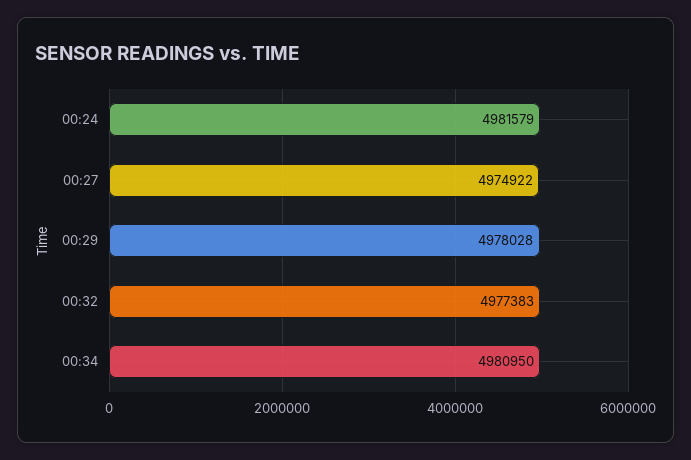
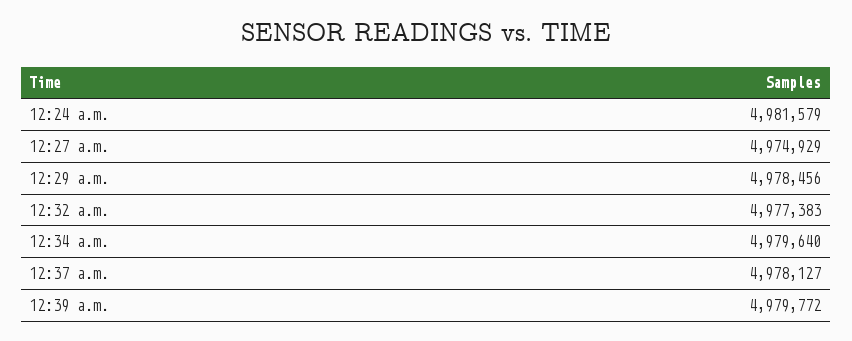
00:27: 4974922 -> 4974929
00:29: 4978028 -> 4978456
00:34: 4980950 -> 4979640
12:37 a.m.: none -> 4978127
12:39 a.m.: none -> 4979772

